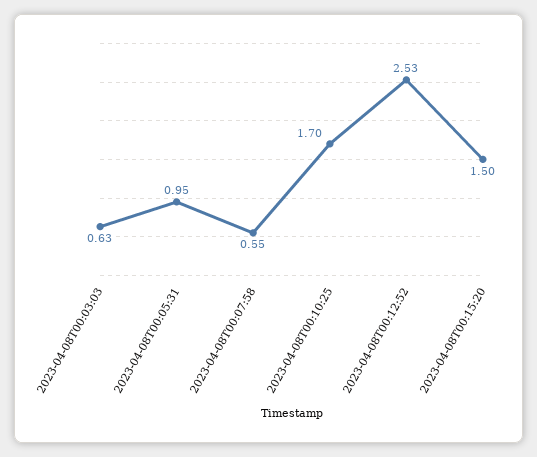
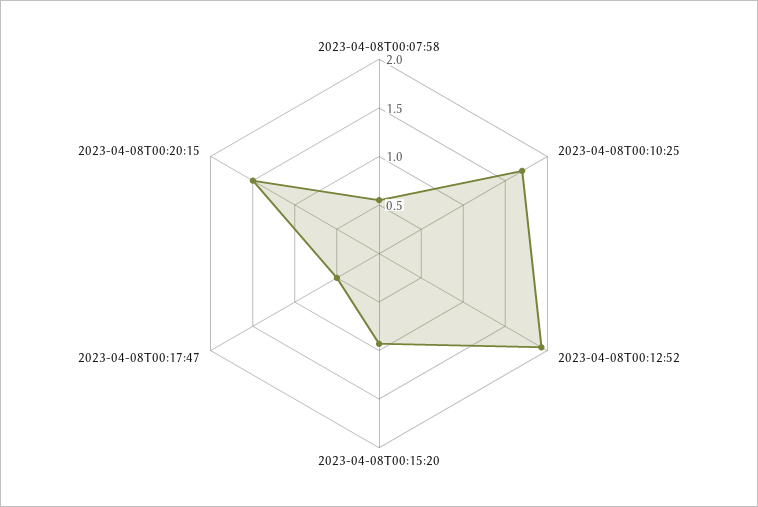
2023-04-08T00:03:03: 0.63 -> none
2023-04-08T00:05:31: 0.95 -> none
2023-04-08T00:12:52: 2.53 -> 1.9
2023-04-08T00:15:20: 1.5 -> 0.9
2023-04-08T00:17:47: none -> 0.5
2023-04-08T00:20:15: none -> 1.5

